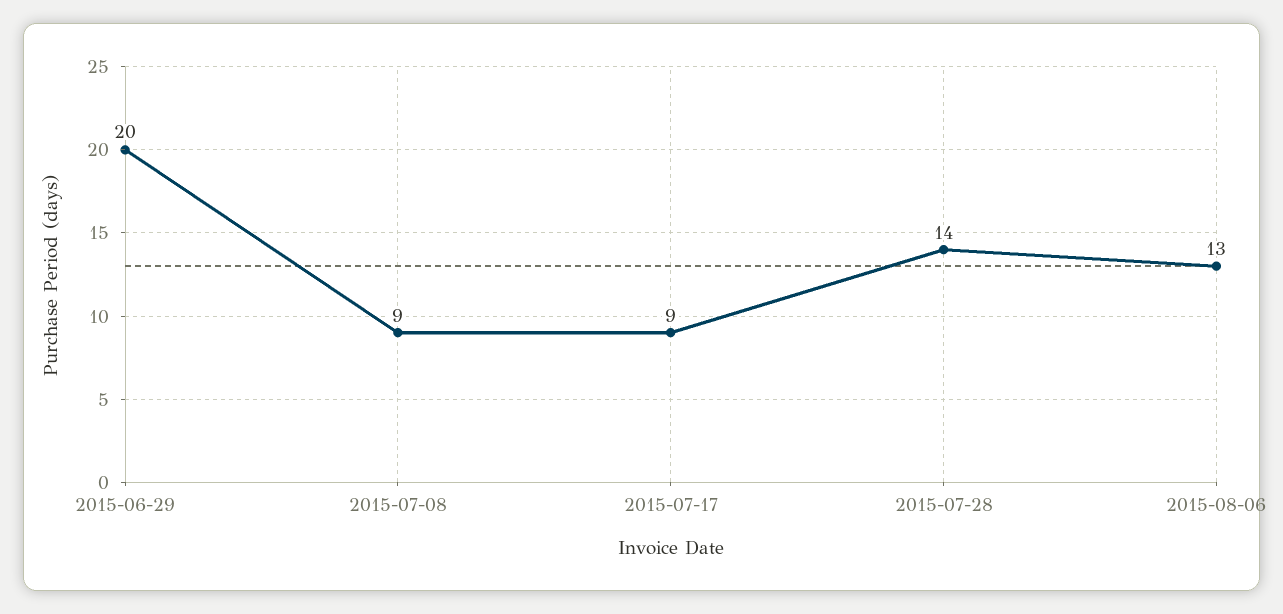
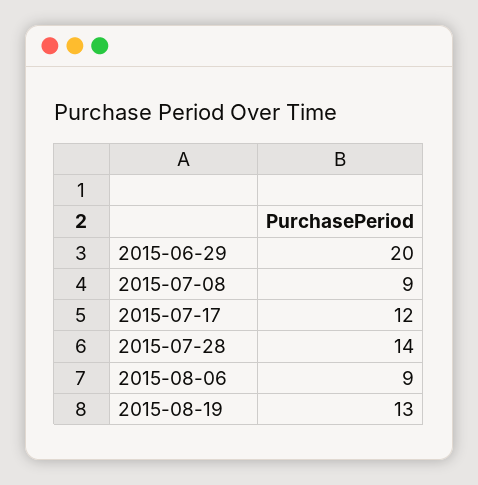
2015-07-17: 9 -> 12
2015-08-06: 13 -> 9
2015-08-19: none -> 13

